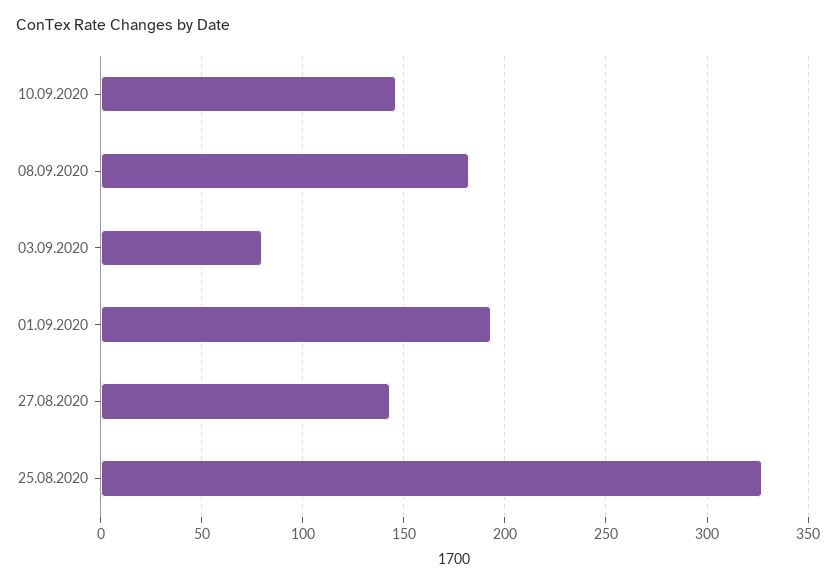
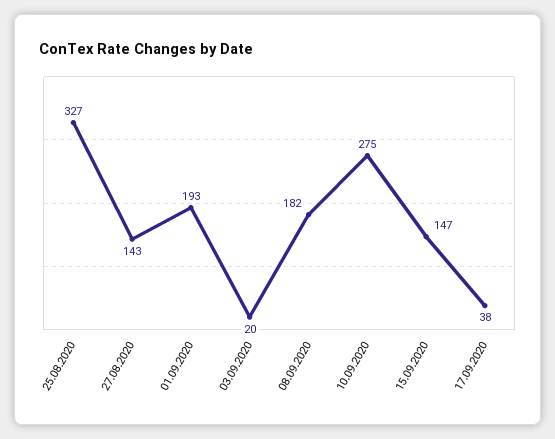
10.09.2020: 145 -> 275
03.09.2020: 80 -> 20
15.09.2020: none -> 147
17.09.2020: none -> 38

